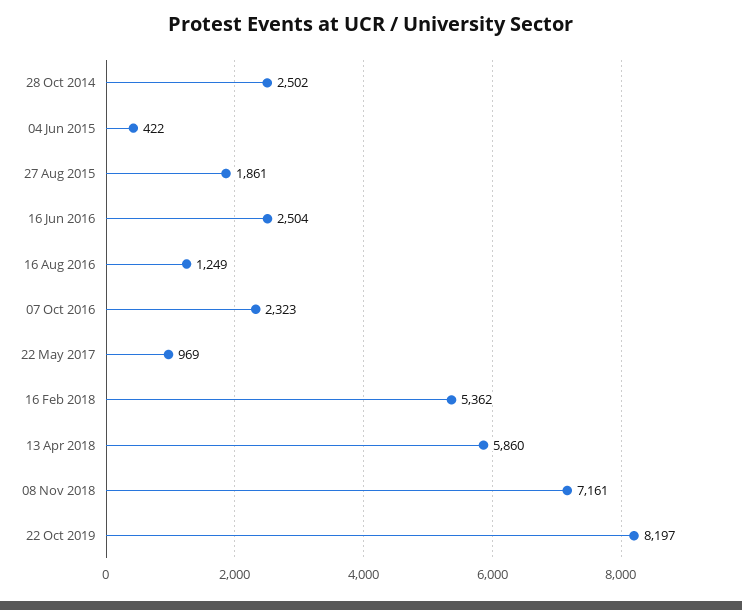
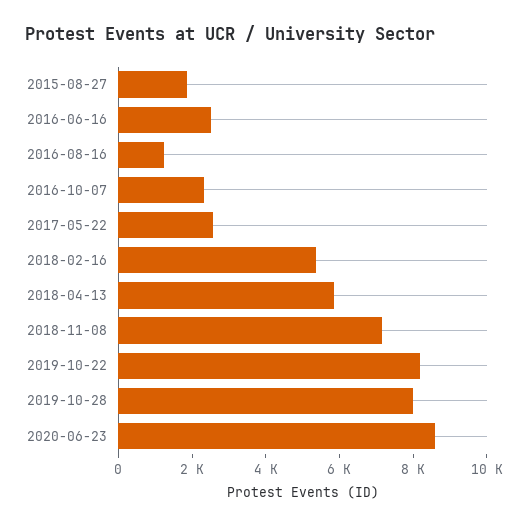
28 Oct 2014: 2502 -> none
04 Jun 2015: 422 -> none
22 May 2017: 969 -> 2500
2019-10-28: none -> 8000
2020-06-23: none -> 8500

